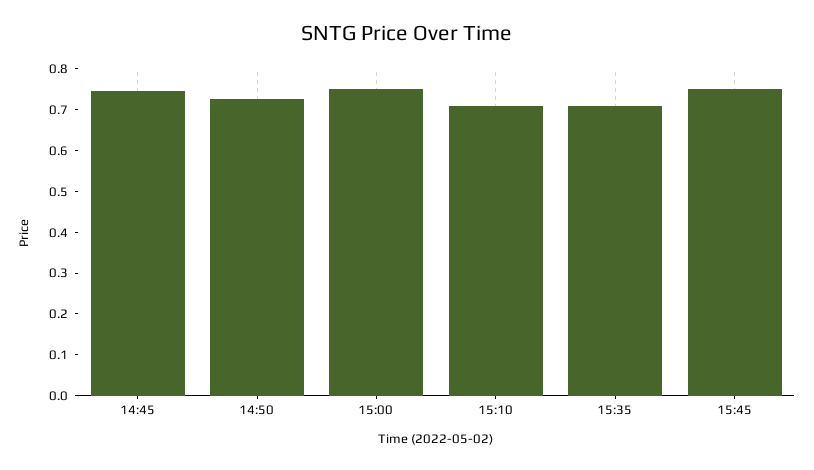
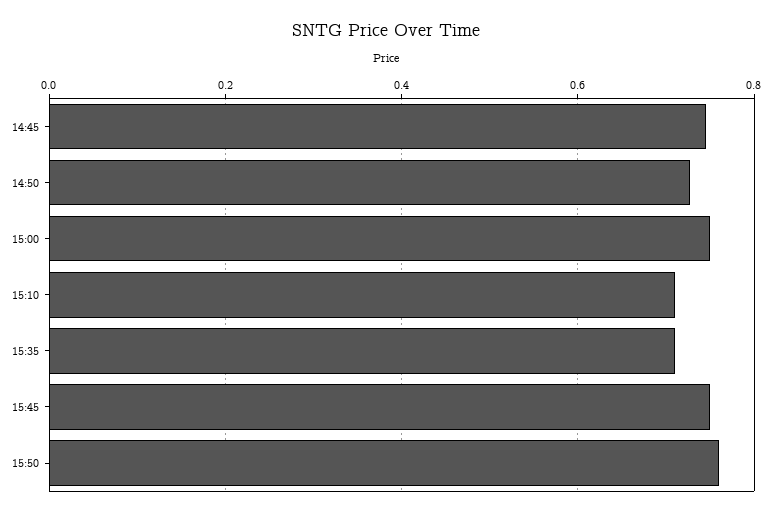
15:50: none -> 0.76

